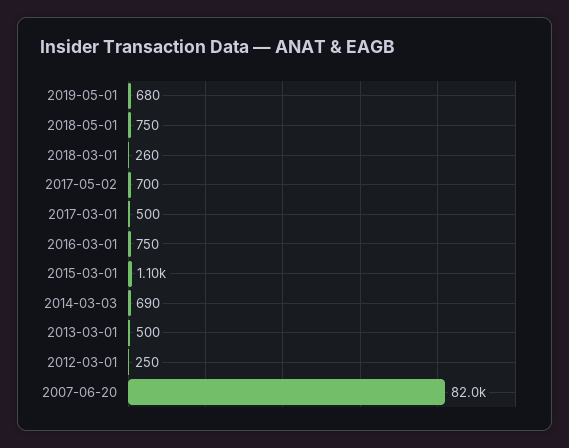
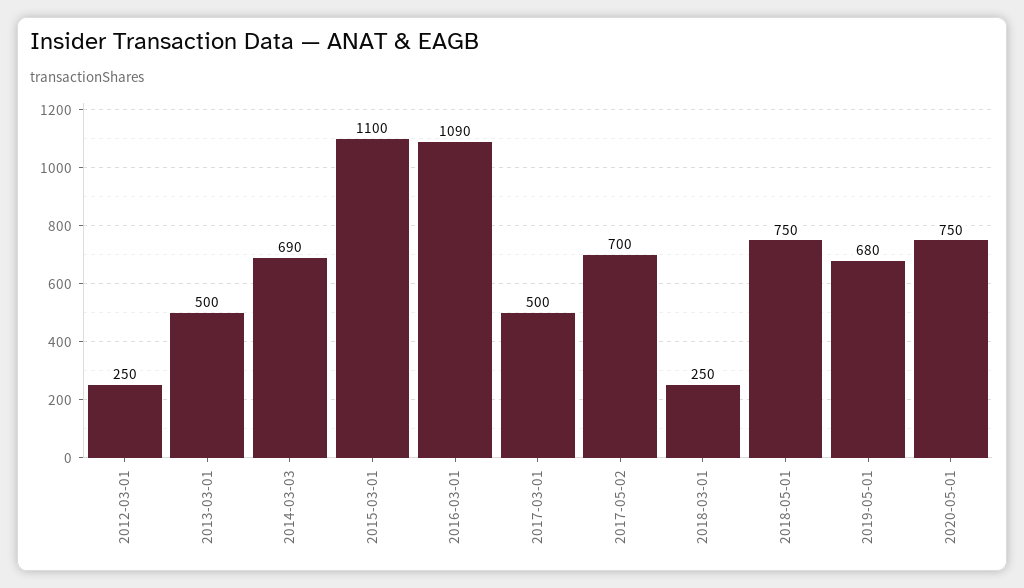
2018-03-01: 260 -> 250
2016-03-01: 750 -> 1090
2007-06-20: 82000 -> none
2020-05-01: none -> 750

